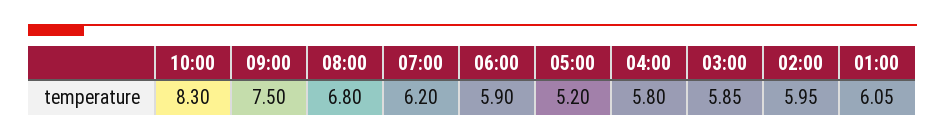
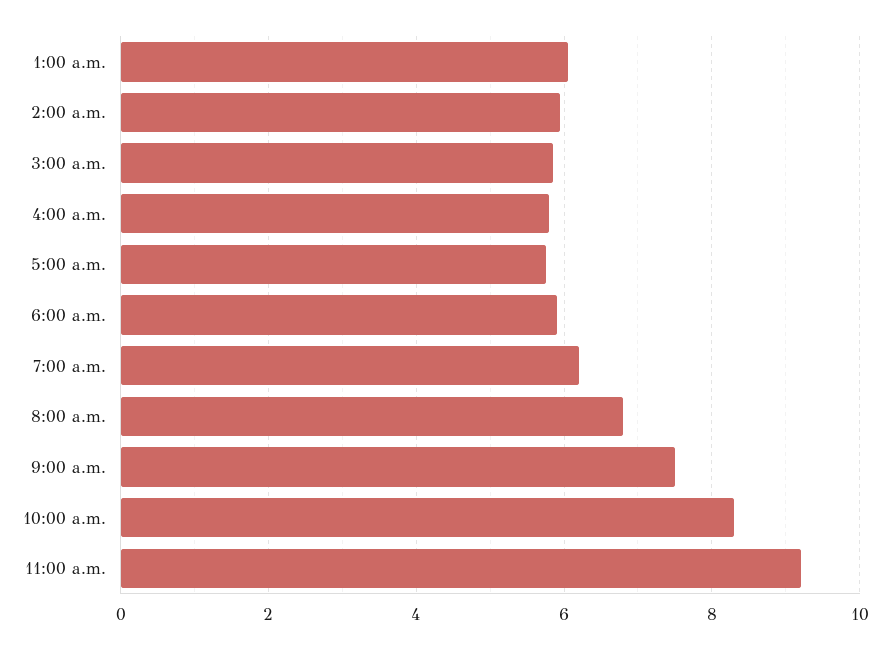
05:00: 5.2 -> 5.8
11:00 a.m.: none -> 9.2

